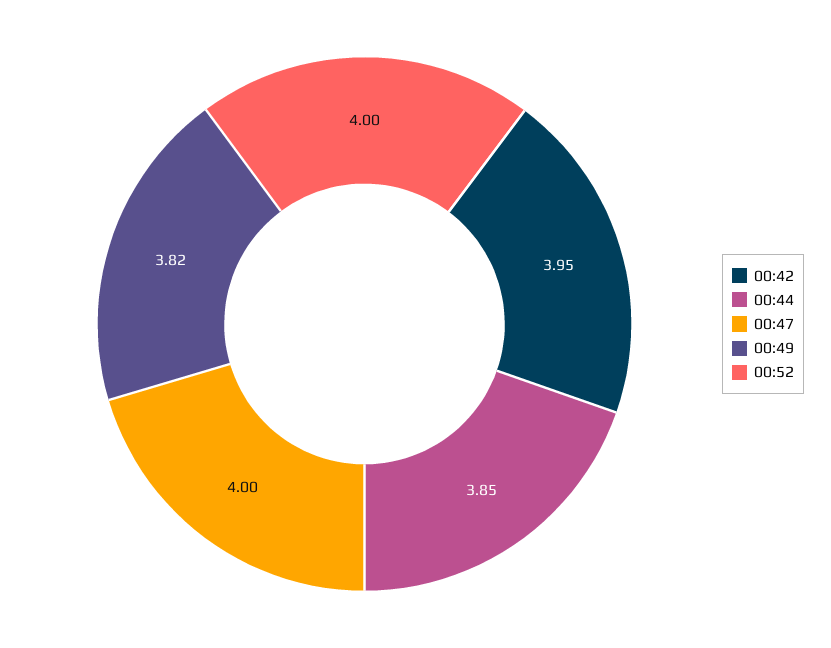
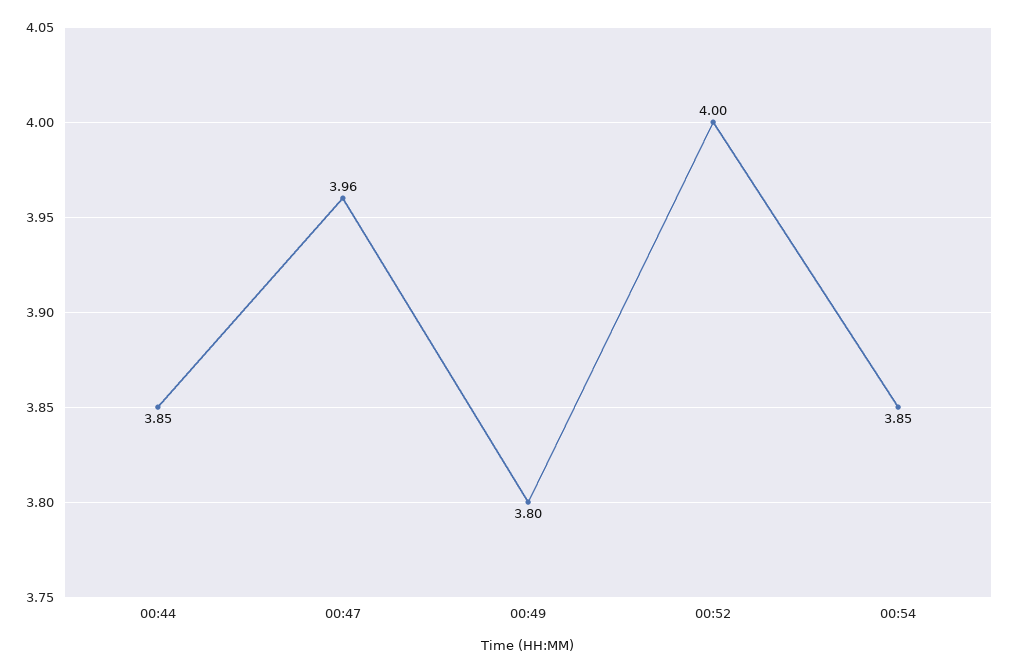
00:42: 3.95 -> none
00:47: 4 -> 3.96
00:49: 3.82 -> 3.8
00:54: none -> 3.85

